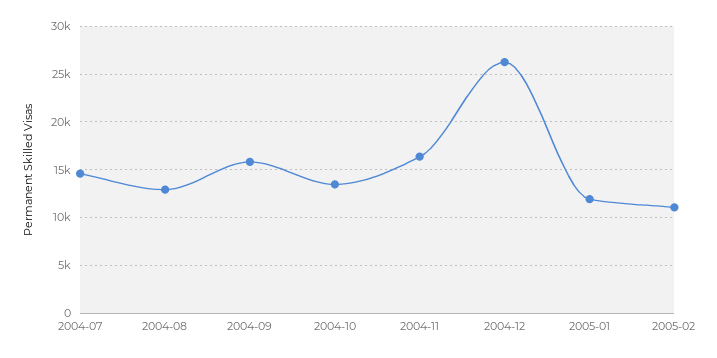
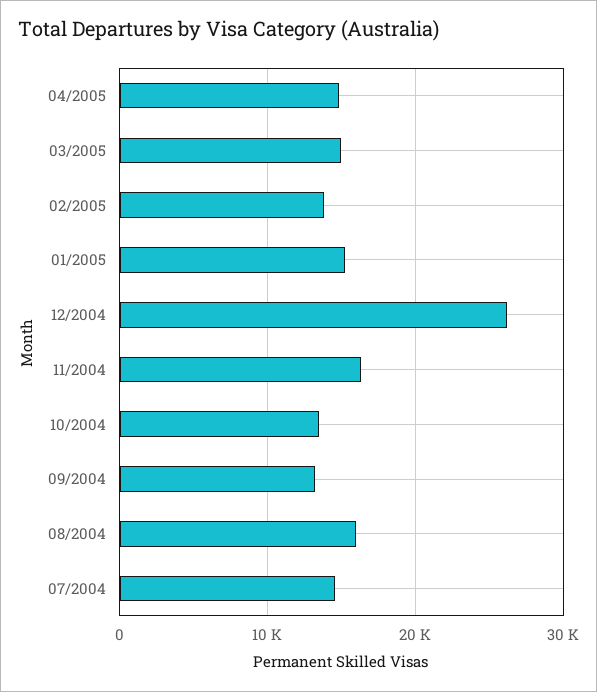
2004-08: 13000 -> 16000
2004-09: 16000 -> 13000
2005-01: 12000 -> 15000
2005-02: 11000 -> 14000
04/2005: none -> 15000
03/2005: none -> 15000

